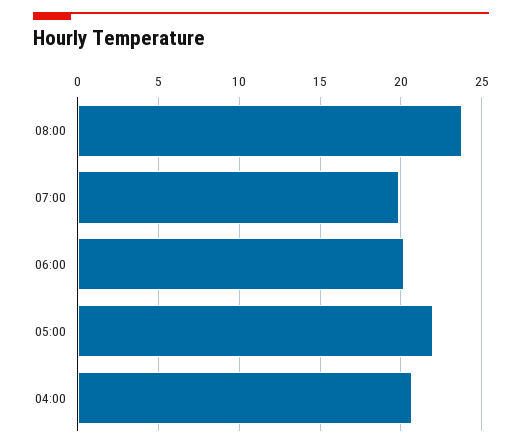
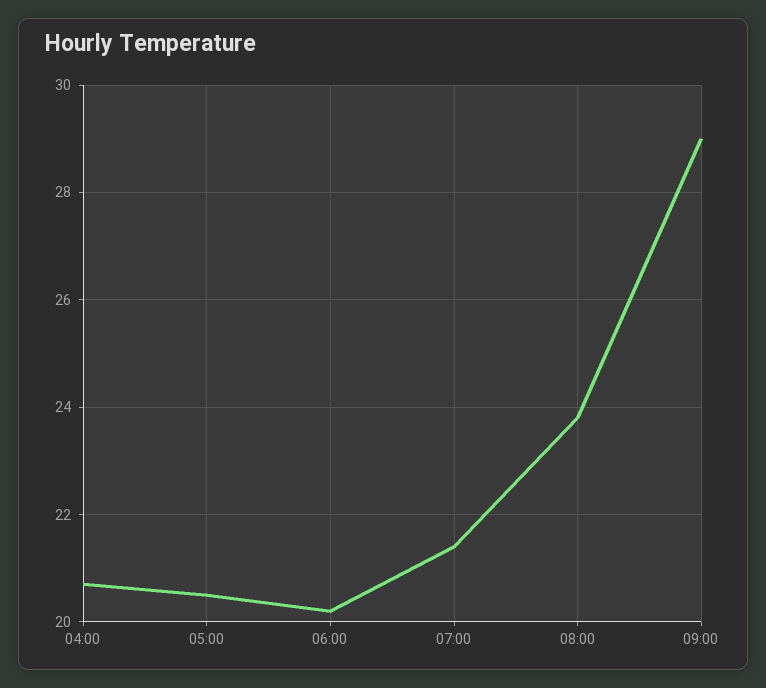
07:00: 20 -> 21.5
05:00: 22 -> 20.5
09:00: none -> 29

